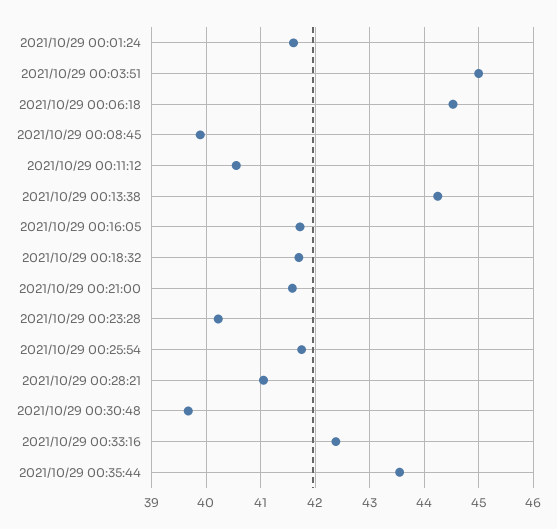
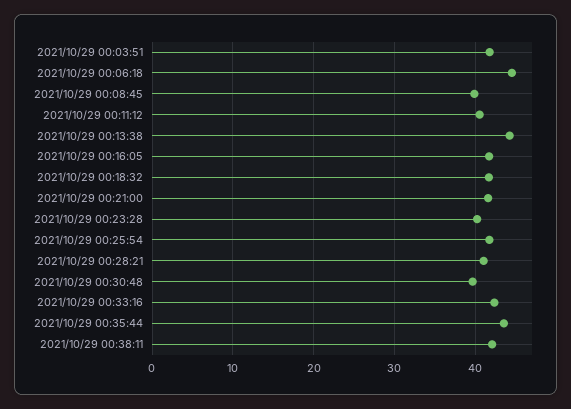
2021/10/29 00:01:24: 41.6 -> none
2021/10/29 00:03:51: 45 -> 42
2021/10/29 00:38:11: none -> 42

